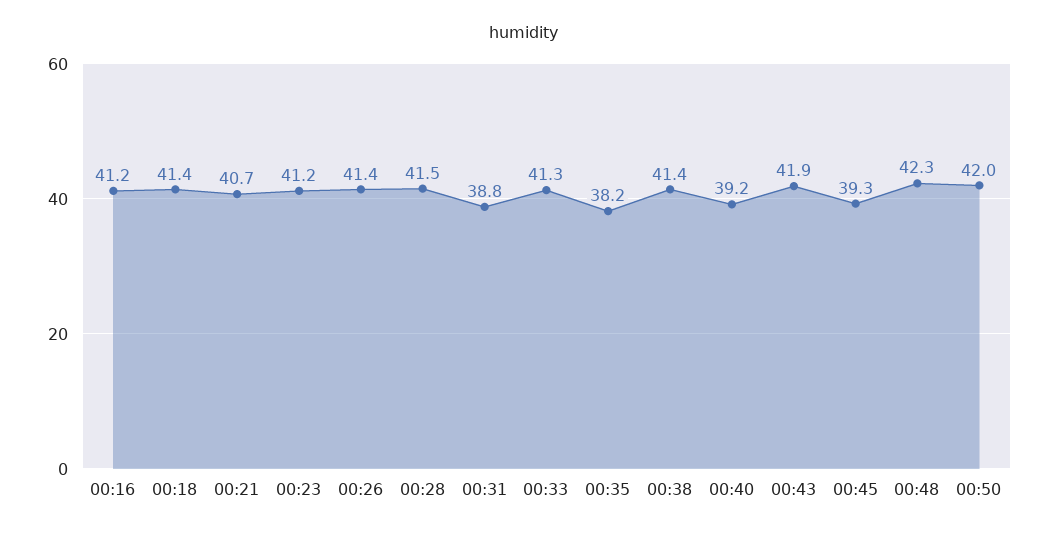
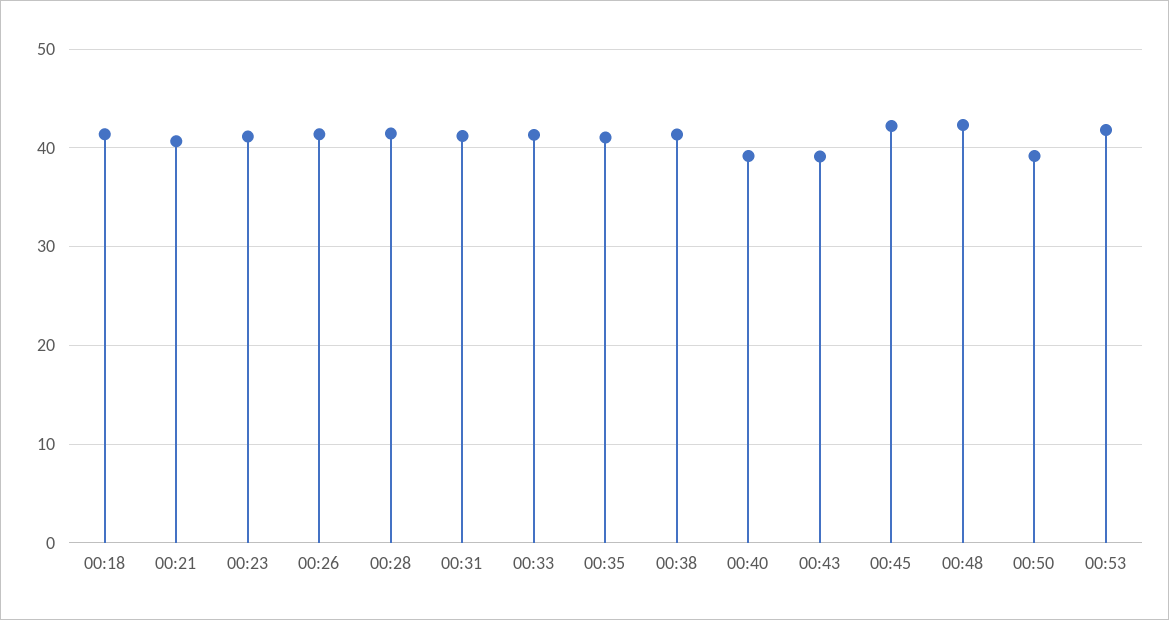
00:16: 41.2 -> none
00:31: 38.8 -> 41
00:35: 38.2 -> 41
00:43: 41.9 -> 39
00:45: 39.3 -> 42
00:50: 42 -> 39
00:53: none -> 42

